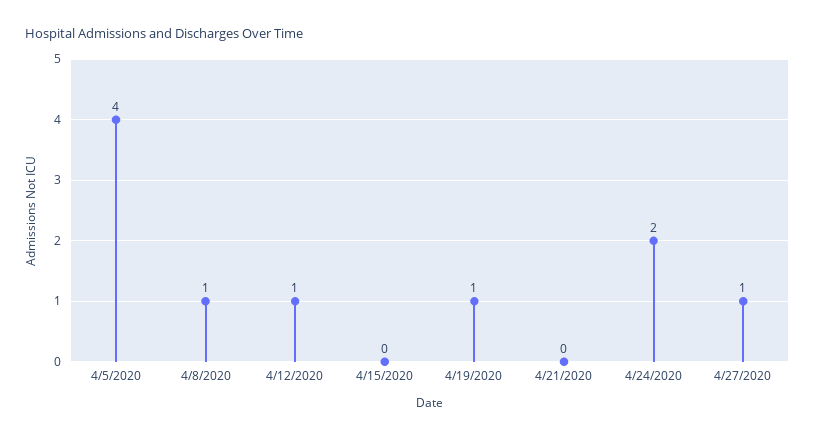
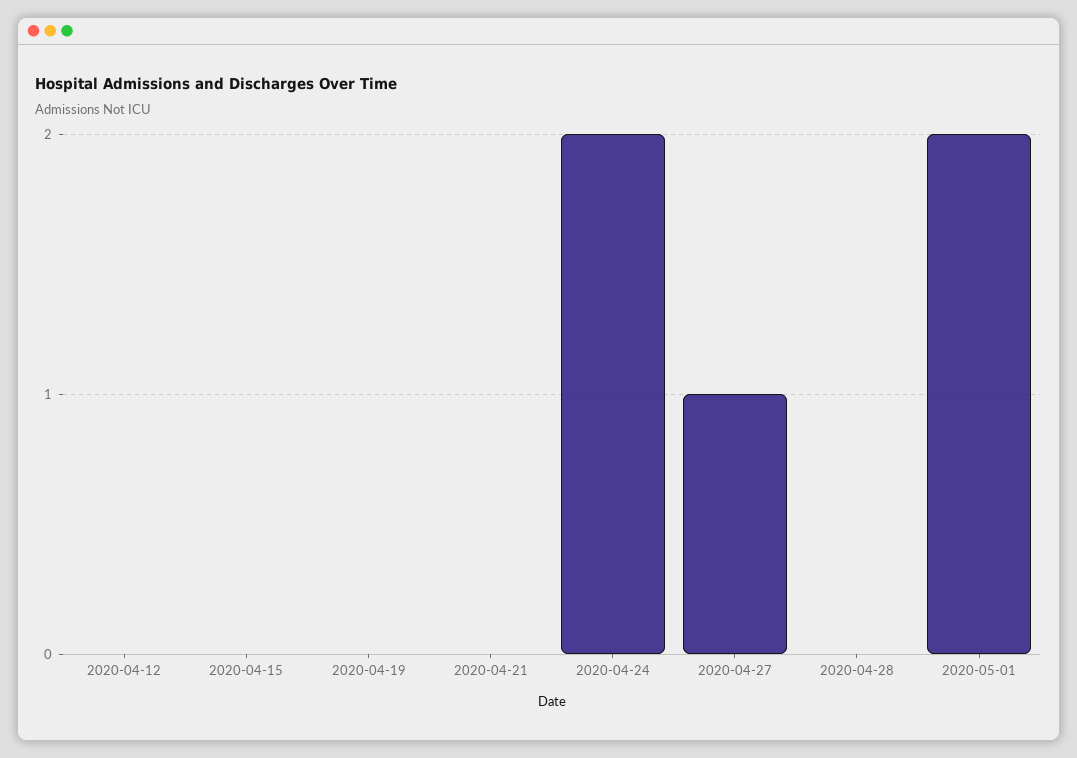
4/5/2020: 4 -> none
4/8/2020: 1 -> none
4/12/2020: 1 -> 0
4/19/2020: 1 -> 0
2020-04-28: none -> 0
2020-05-01: none -> 2

